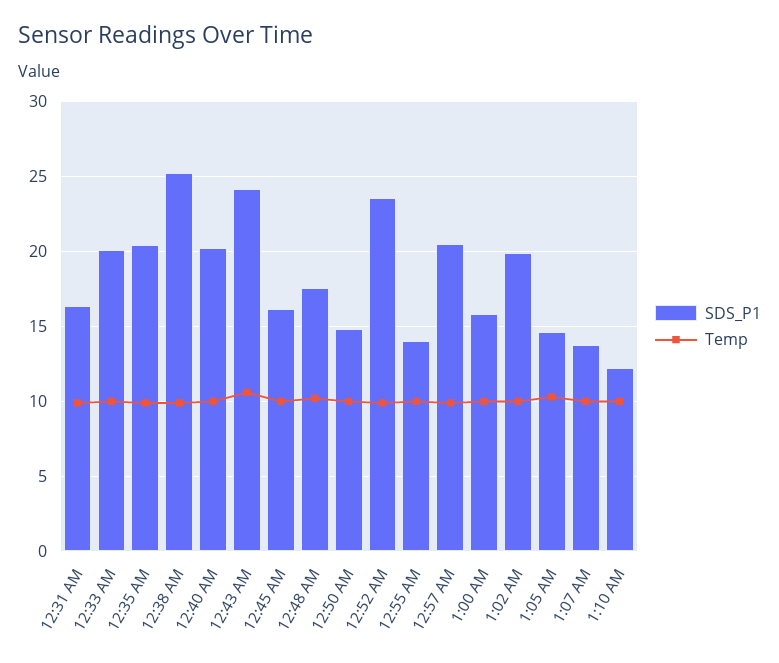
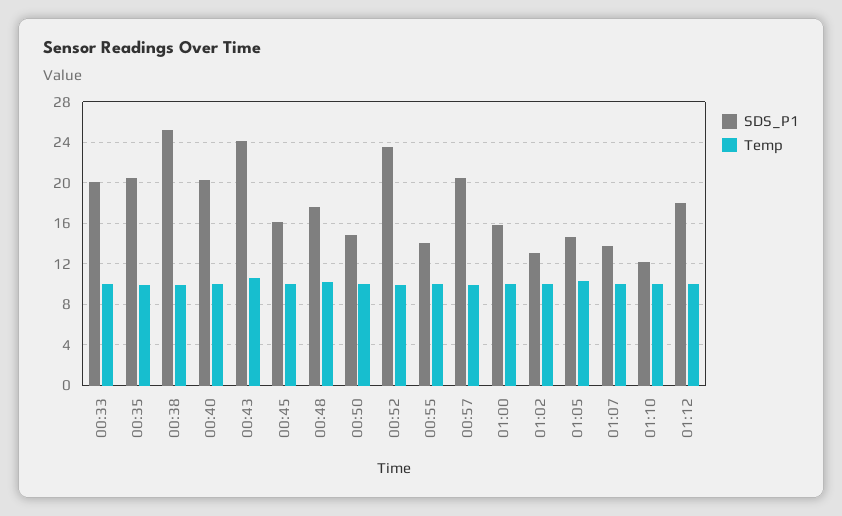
SDS_P1, 12:31 AM: 16.5 -> none
Temp, 12:31 AM: 10 -> none
SDS_P1, 1:02 AM: 20 -> 13
SDS_P1, 01:12: none -> 18
Temp, 01:12: none -> 10

